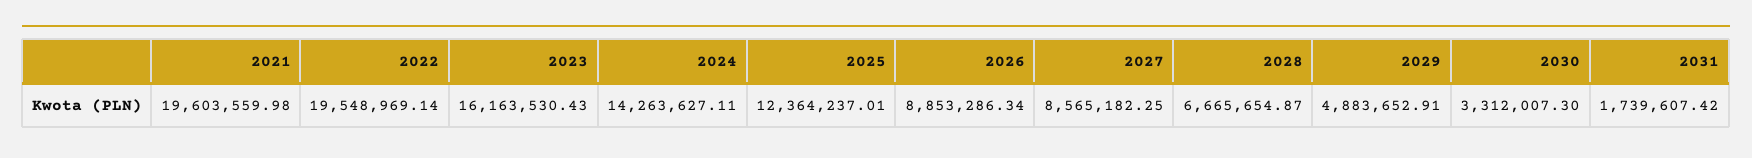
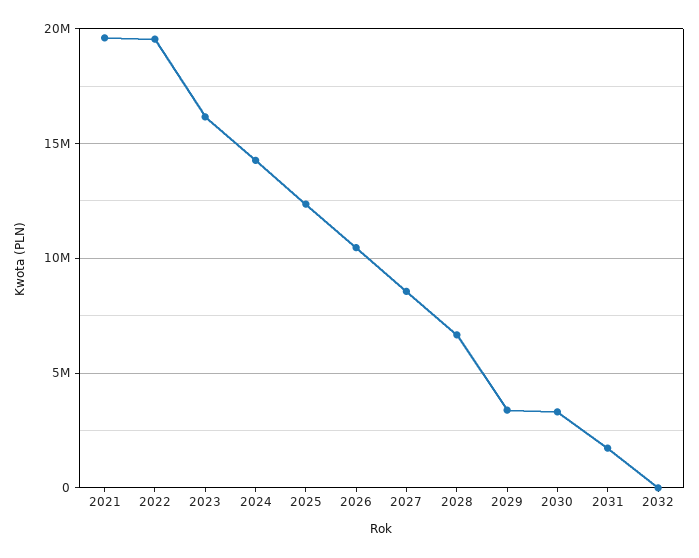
2026: 8853286.34 -> 10500000
2029: 4883652.91 -> 3500000
2032: none -> 0

